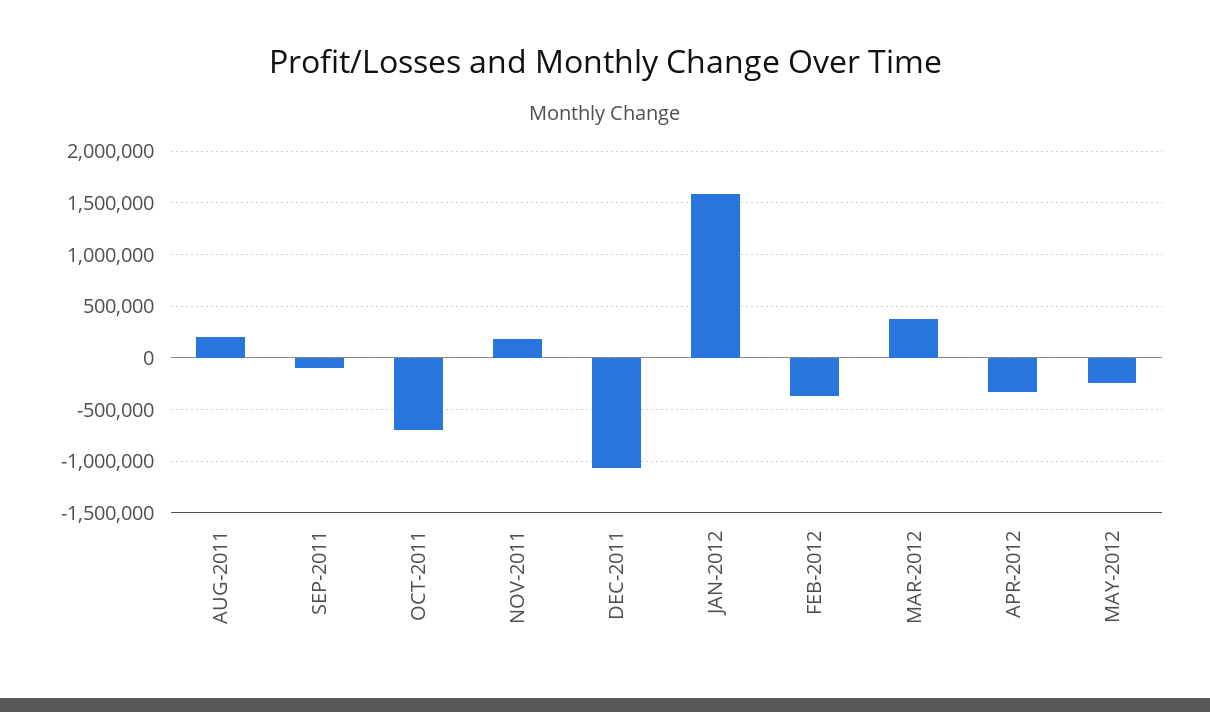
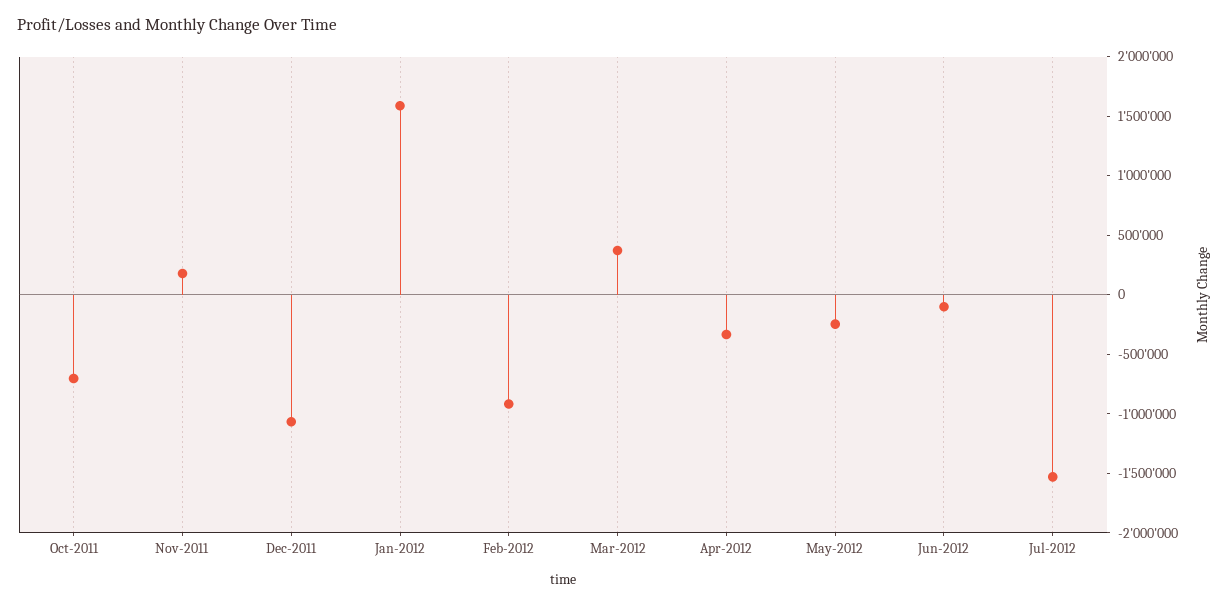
AUG-2011: 200000 -> none
SEP-2011: -100000 -> none
FEB-2012: -400000 -> -900000
Jun-2012: none -> -100000
Jul-2012: none -> -1500000

